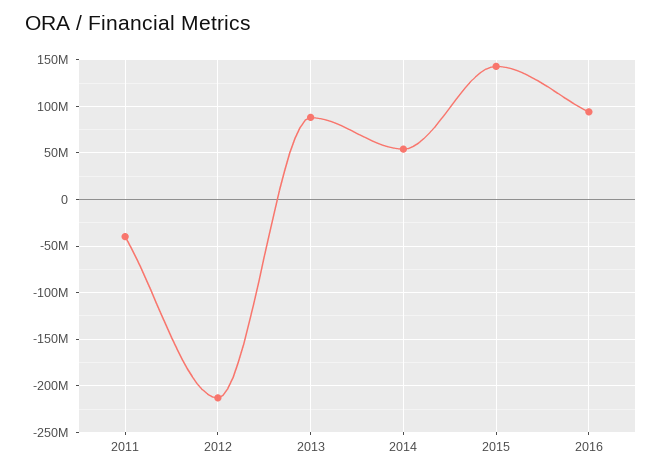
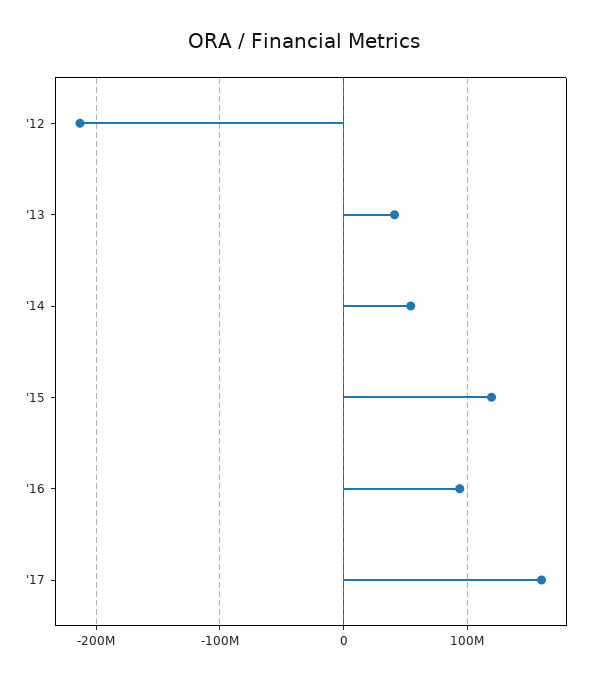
2011: -40000000 -> none
2013: 90000000 -> 40000000
2015: 140000000 -> 120000000
'17: none -> 160000000

